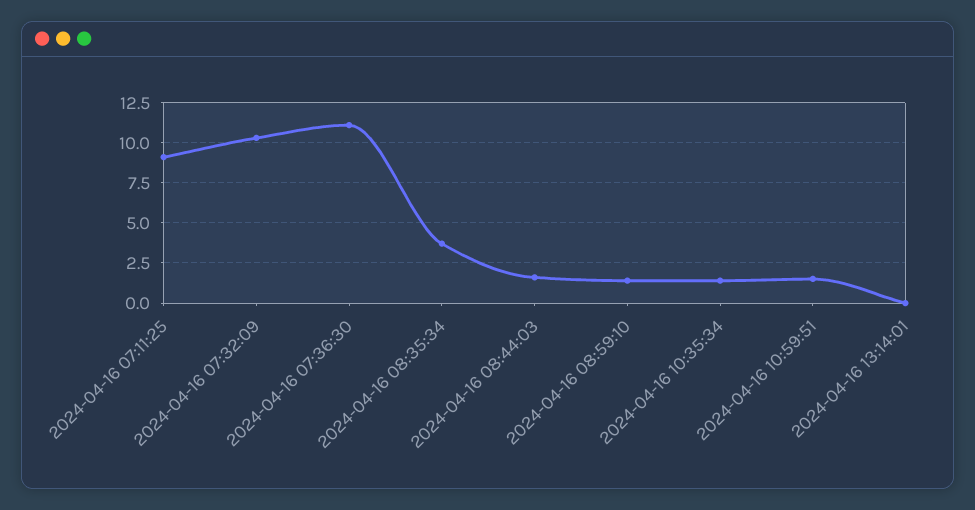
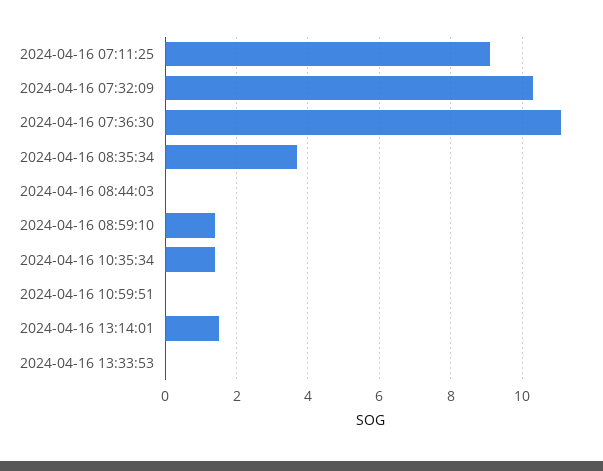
2024-04-16 08:44:03: 1.5 -> 0
2024-04-16 10:59:51: 1.5 -> 0
2024-04-16 13:14:01: 0 -> 1.5
2024-04-16 13:33:53: none -> 0

